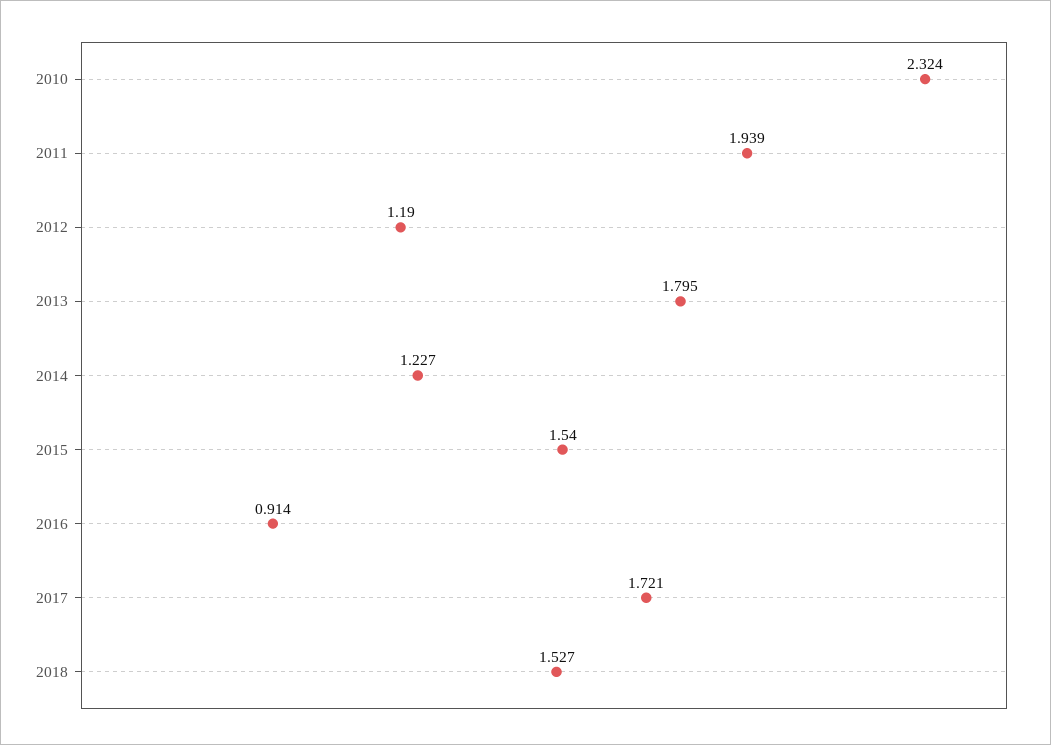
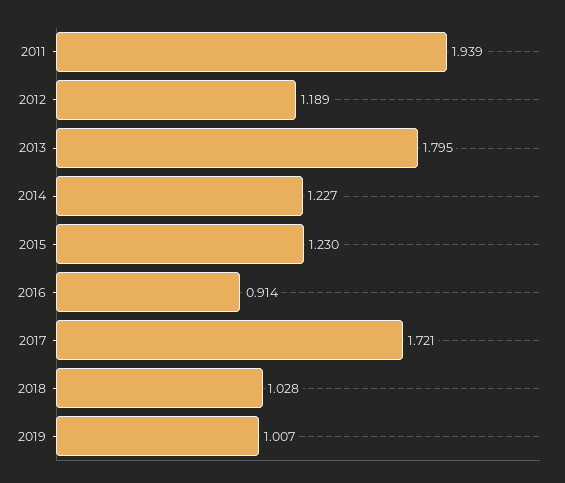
2010: 2.324 -> none
2012: 1.19 -> 1.189
2015: 1.54 -> 1.23
2018: 1.527 -> 1.028
2019: none -> 1.007

